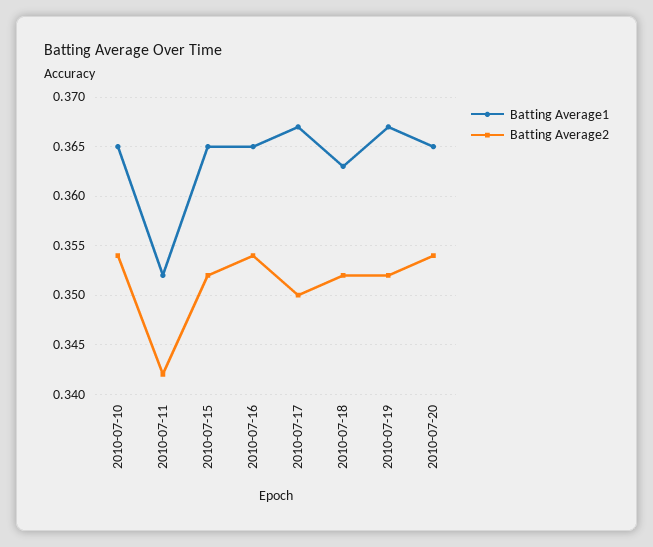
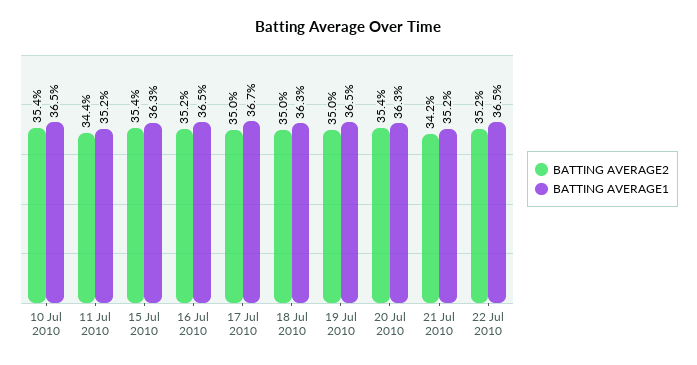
Batting Average2, 2010-07-11: 0.342 -> 0.344
Batting Average1, 2010-07-15: 0.365 -> 0.363
Batting Average2, 2010-07-15: 0.352 -> 0.354
Batting Average2, 2010-07-16: 0.354 -> 0.352
Batting Average2, 2010-07-18: 0.352 -> 0.35
Batting Average1, 2010-07-19: 0.367 -> 0.365
Batting Average2, 2010-07-19: 0.352 -> 0.35
Batting Average1, 2010-07-20: 0.365 -> 0.363
Batting Average2, 21 Jul 2010: none -> 0.342
Batting Average1, 21 Jul 2010: none -> 0.352
Batting Average2, 22 Jul 2010: none -> 0.352
Batting Average1, 22 Jul 2010: none -> 0.365

